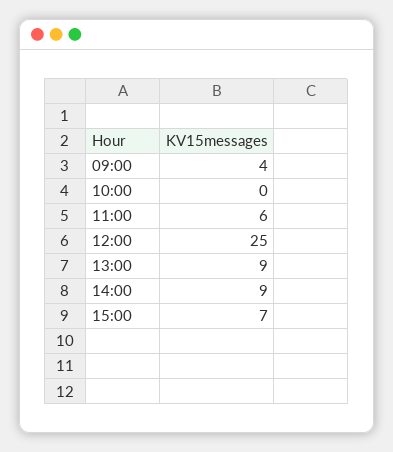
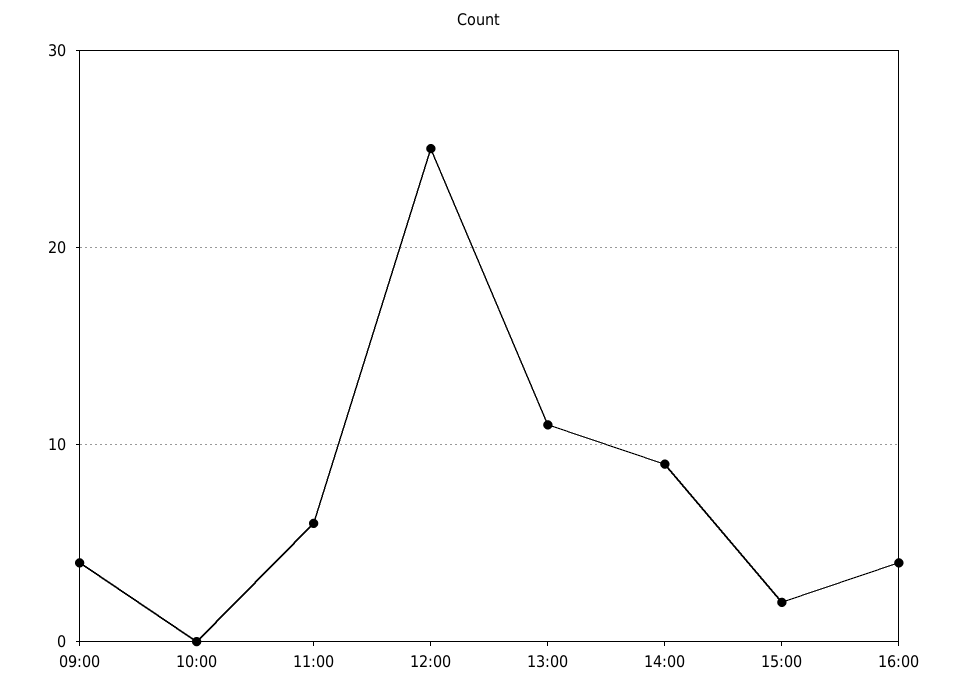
13:00: 9 -> 11
15:00: 7 -> 2
16:00: none -> 4

